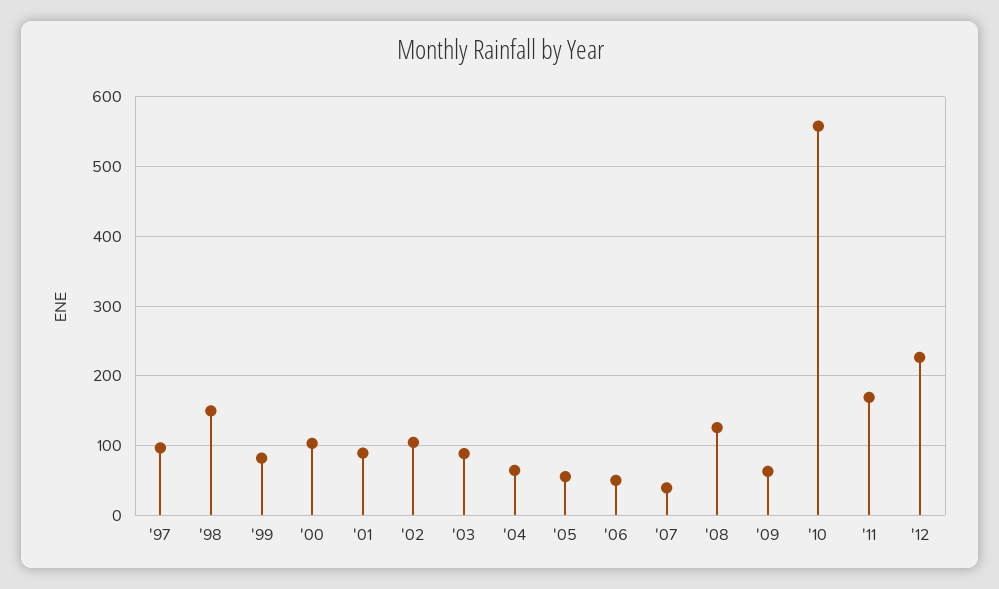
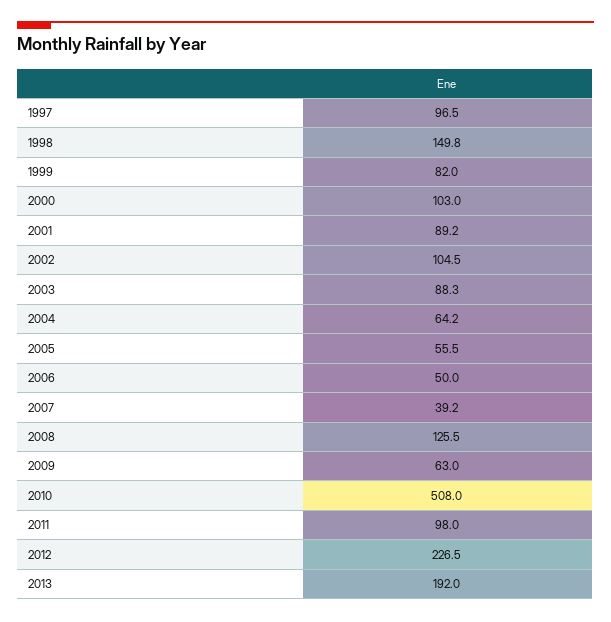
'10: 560 -> 508
'11: 170 -> 98
2013: none -> 192

